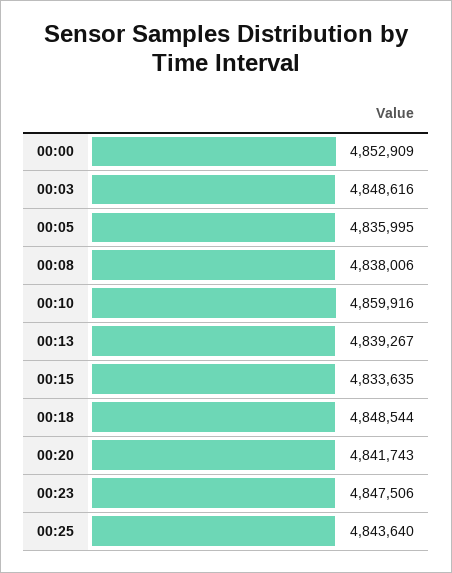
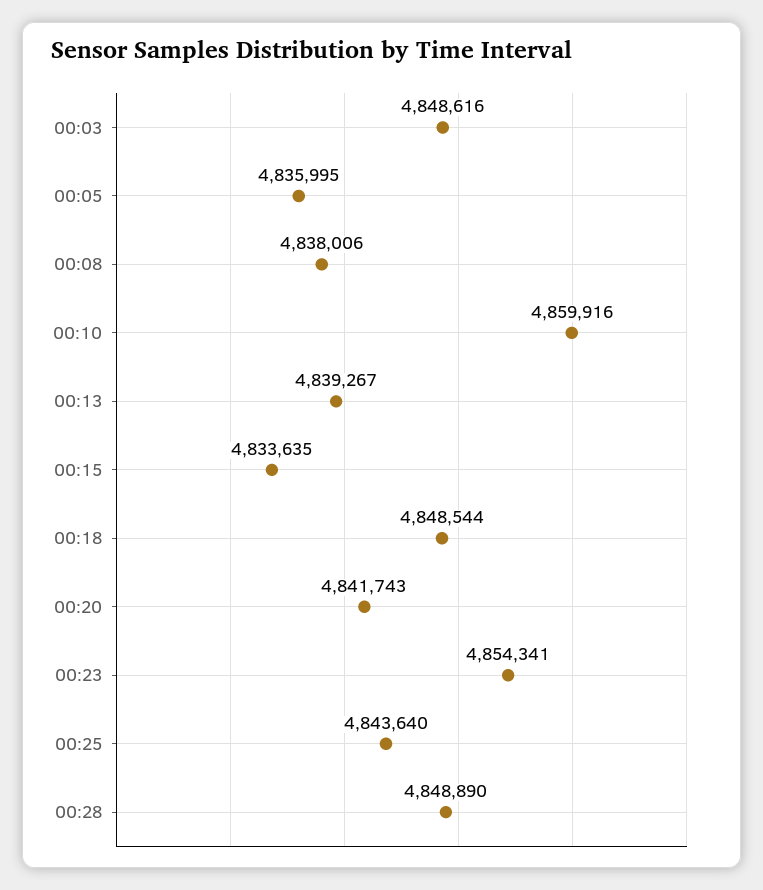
00:00: 4852909 -> none
00:23: 4847506 -> 4854341
00:28: none -> 4848890

